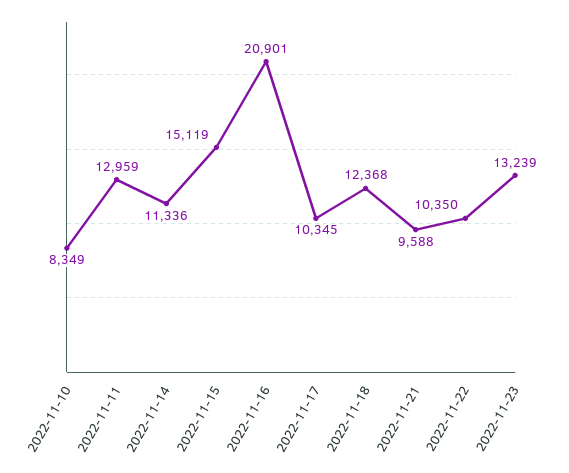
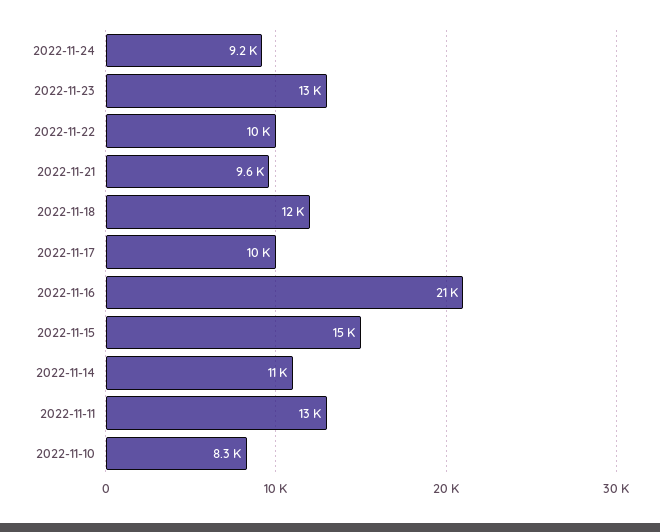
2022-11-24: none -> 9200

